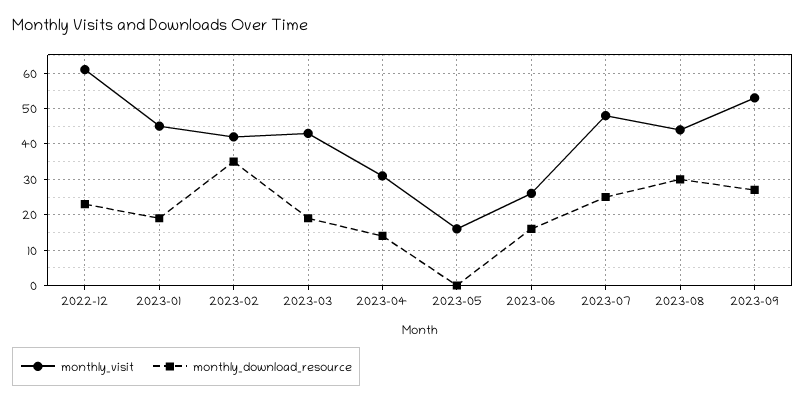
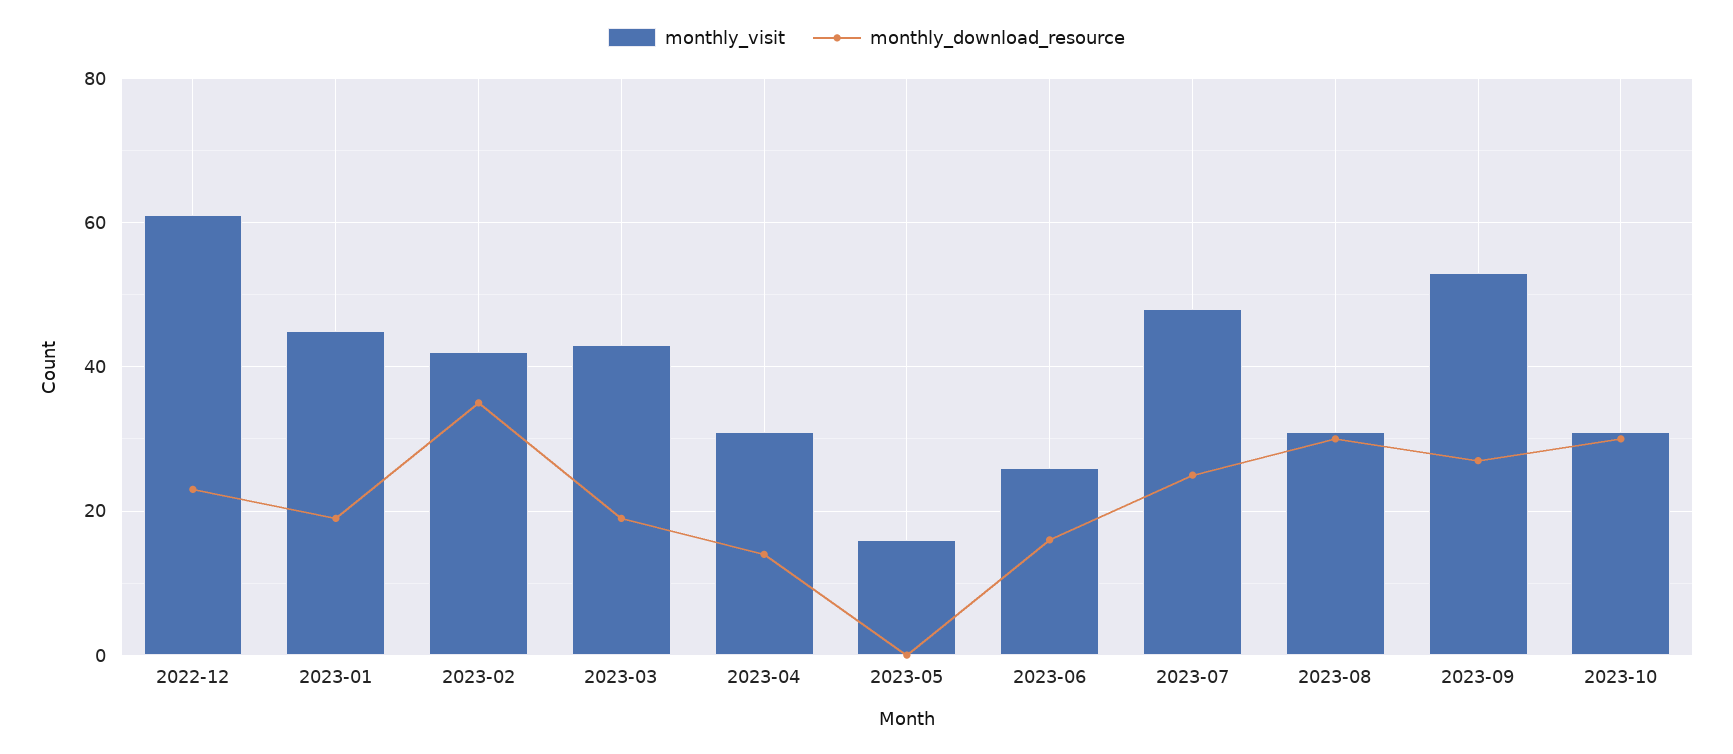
monthly_visit, 2023-08: 45 -> 30
monthly_visit, 2023-10: none -> 30
monthly_download_resource, 2023-10: none -> 30

